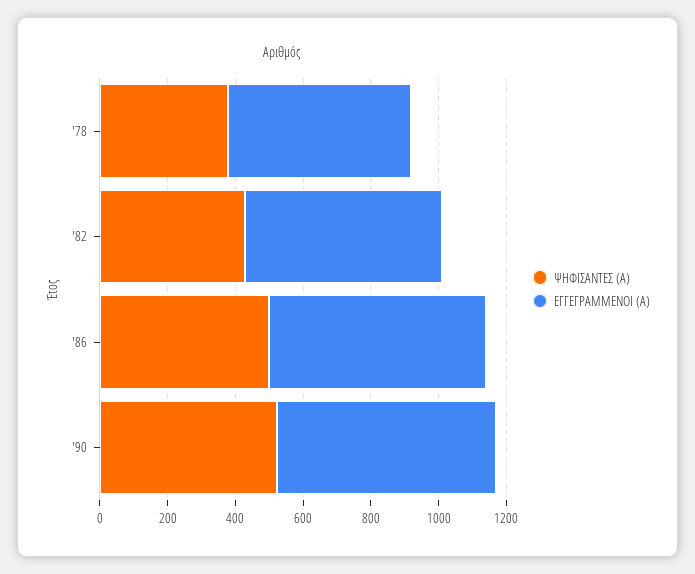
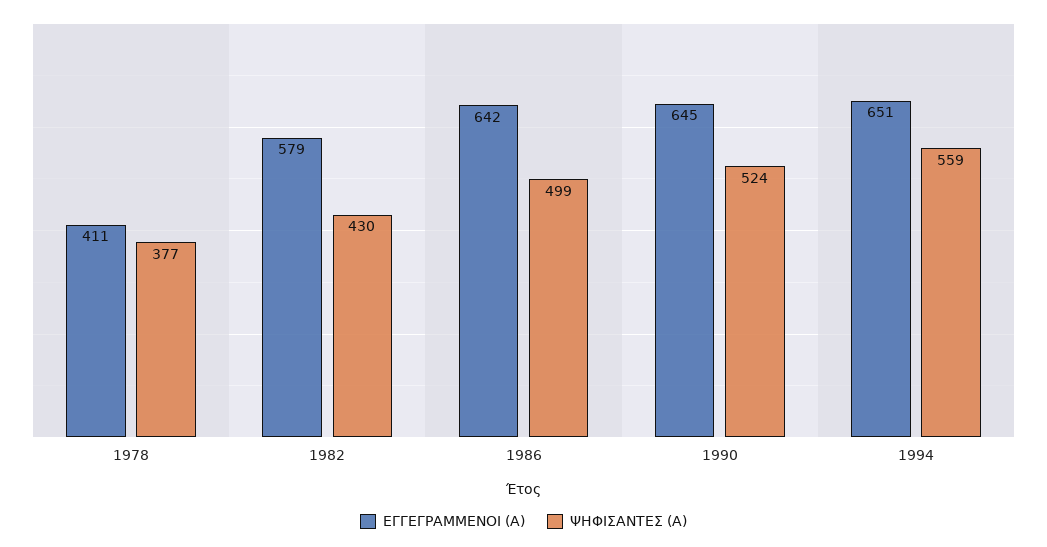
ΕΓΓΕΓΡΑΜΜΕΝΟΙ (Α), '78: 550 -> 411
ΕΓΓΕΓΡΑΜΜΕΝΟΙ (Α), 1994: none -> 651
ΨΗΦΙΣΑΝΤΕΣ (Α), 1994: none -> 559

